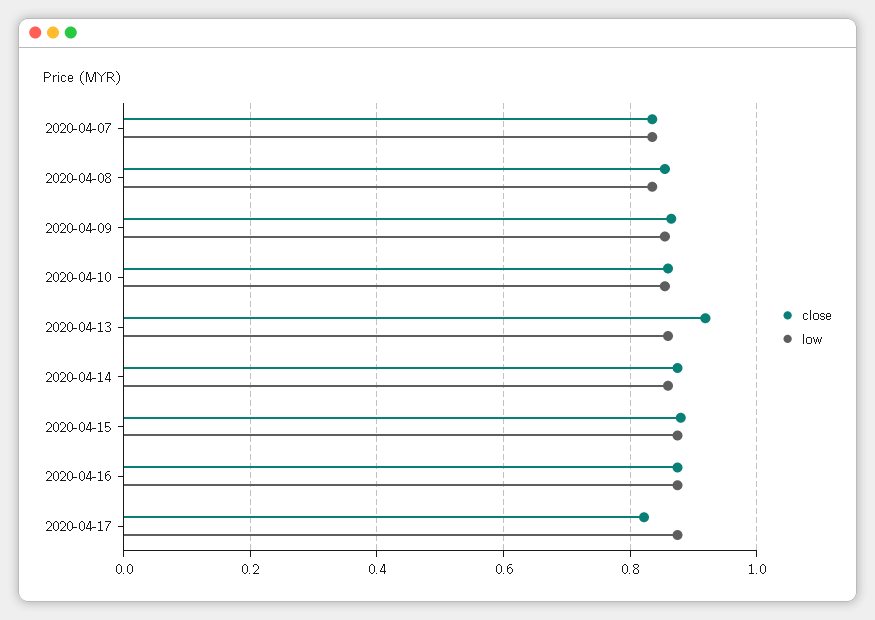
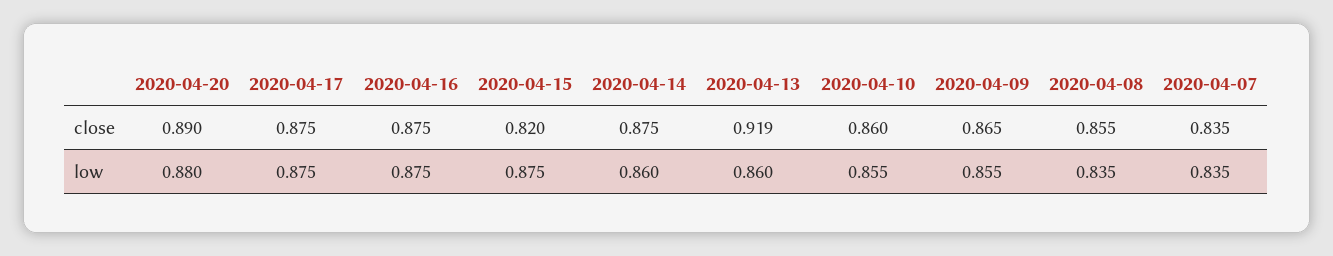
close, 2020-04-15: 0.88 -> 0.82
close, 2020-04-17: 0.82 -> 0.875
close, 2020-04-20: none -> 0.89
low, 2020-04-20: none -> 0.88

